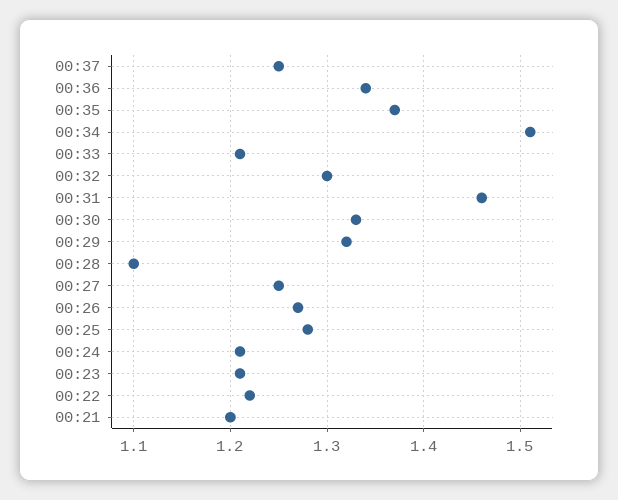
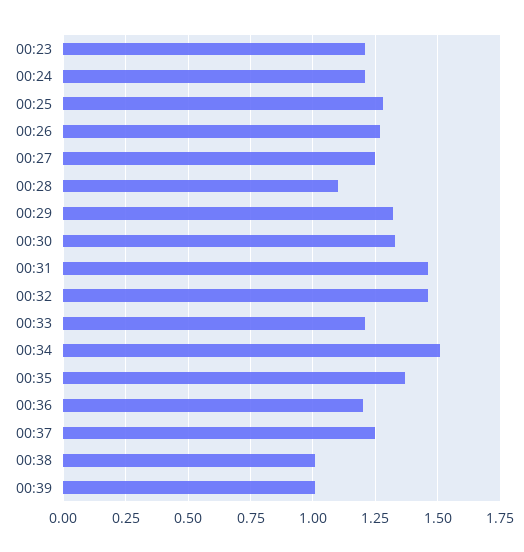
00:36: 1.34 -> 1.2
00:32: 1.3 -> 1.45
00:22: 1.22 -> none
00:21: 1.2 -> none
00:38: none -> 1
00:39: none -> 1

